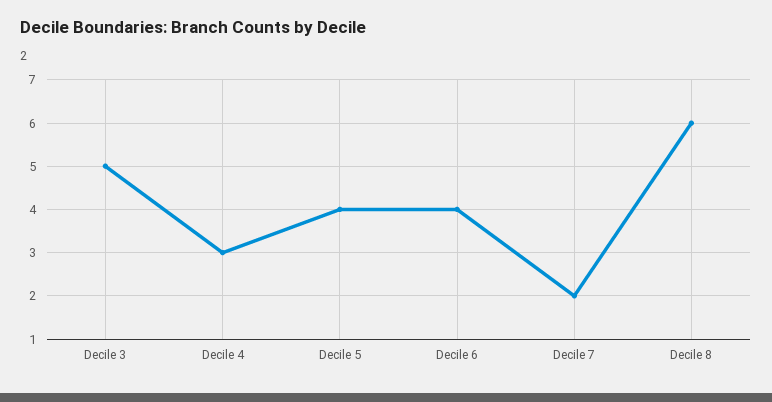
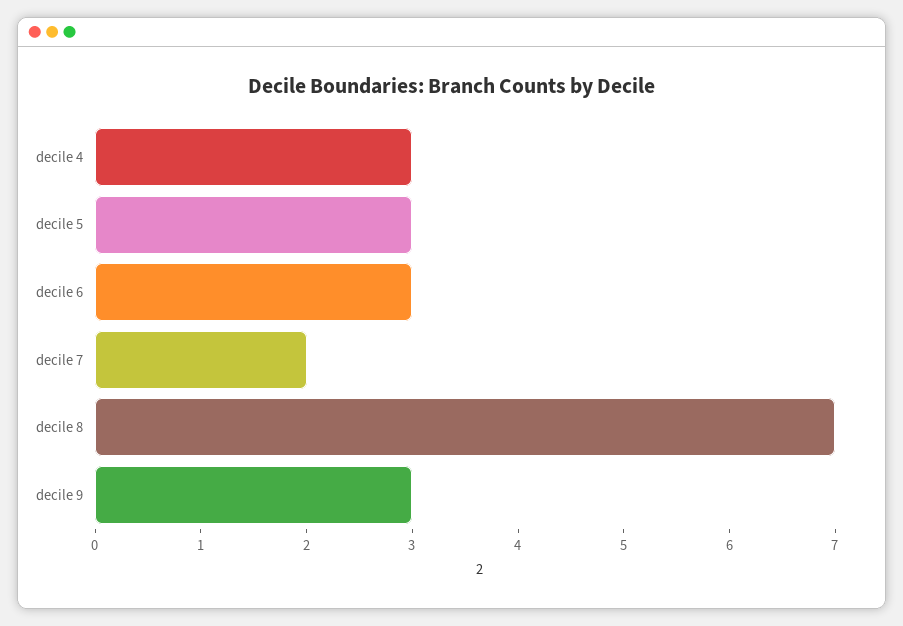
Decile 3: 5 -> none
Decile 5: 4 -> 3
Decile 6: 4 -> 3
Decile 8: 6 -> 7
decile 9: none -> 3

